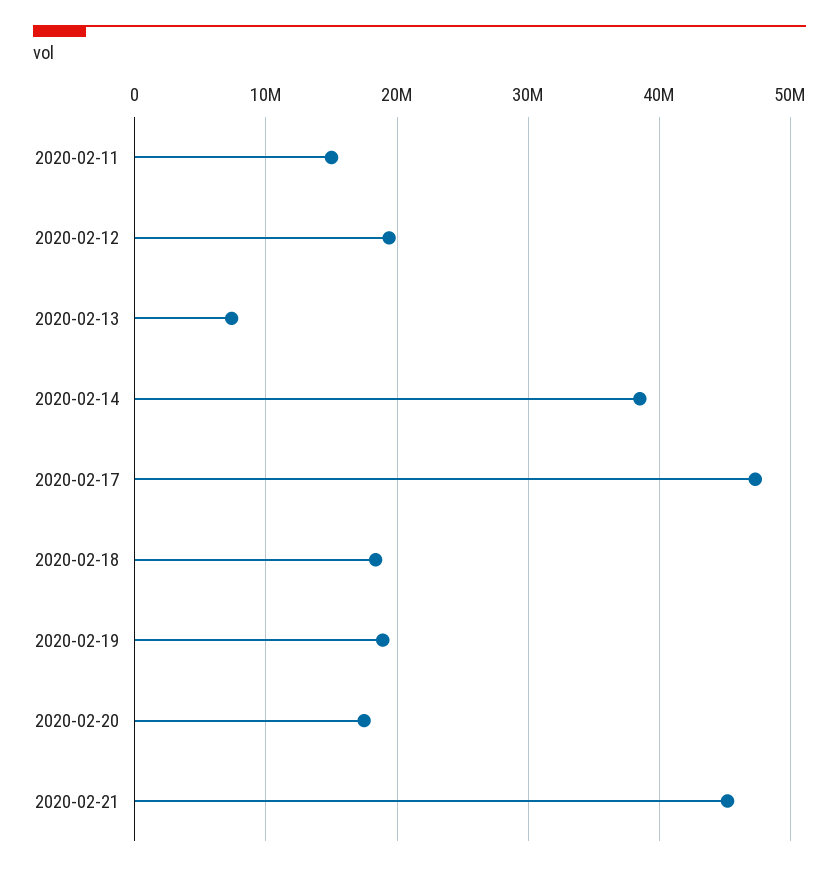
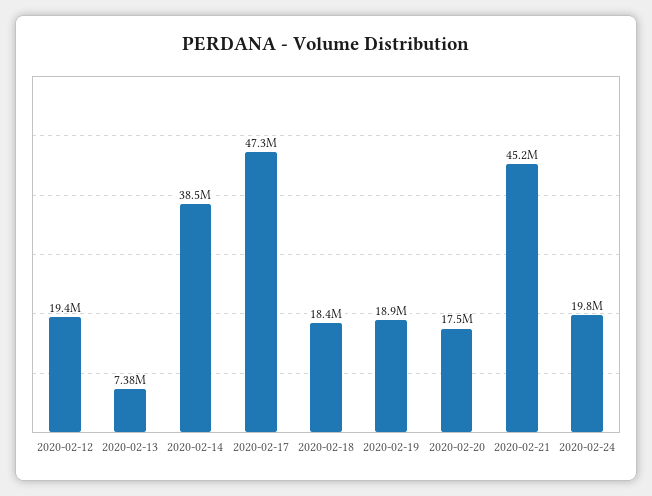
2020-02-11: 15000000 -> none
2020-02-24: none -> 19800000

